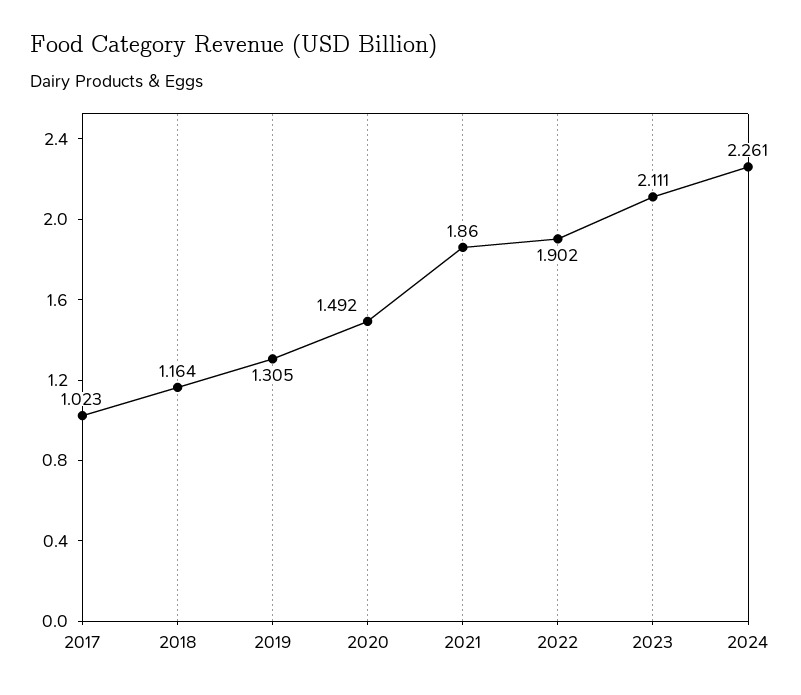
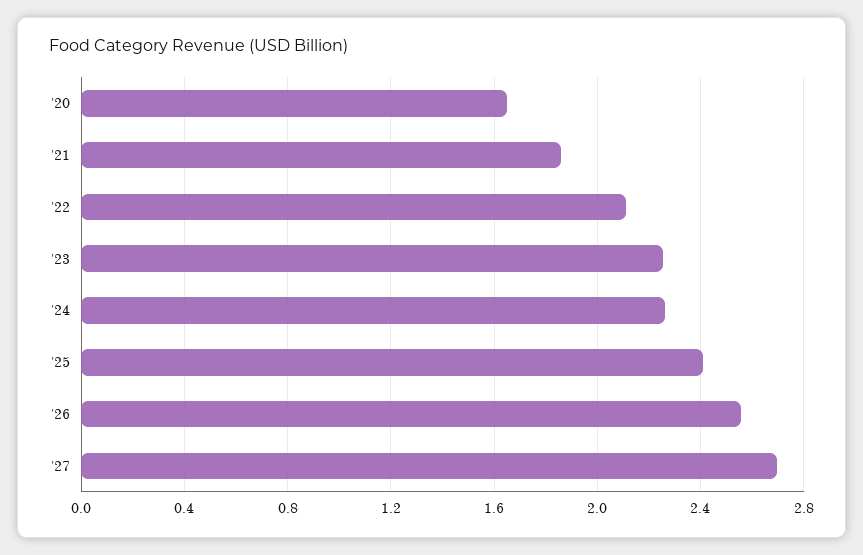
2017: 1.023 -> none
2018: 1.164 -> none
2019: 1.305 -> none
2020: 1.492 -> 1.65
2022: 1.902 -> 2.1
2023: 2.111 -> 2.25
'25: none -> 2.4
'26: none -> 2.55
'27: none -> 2.7

